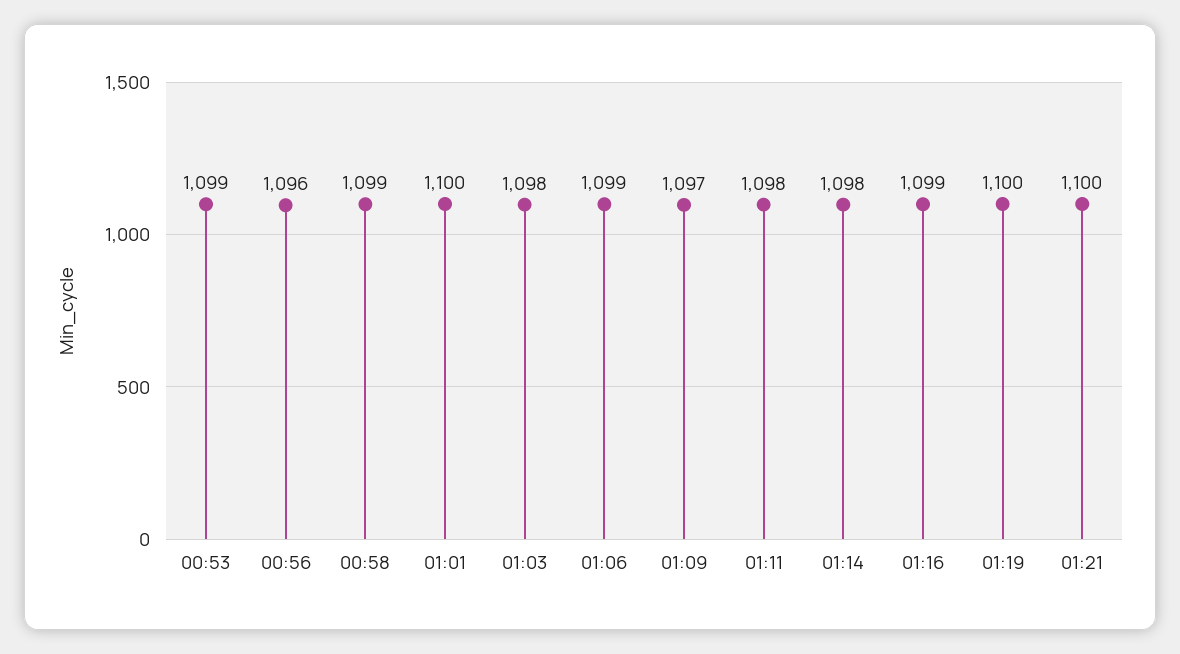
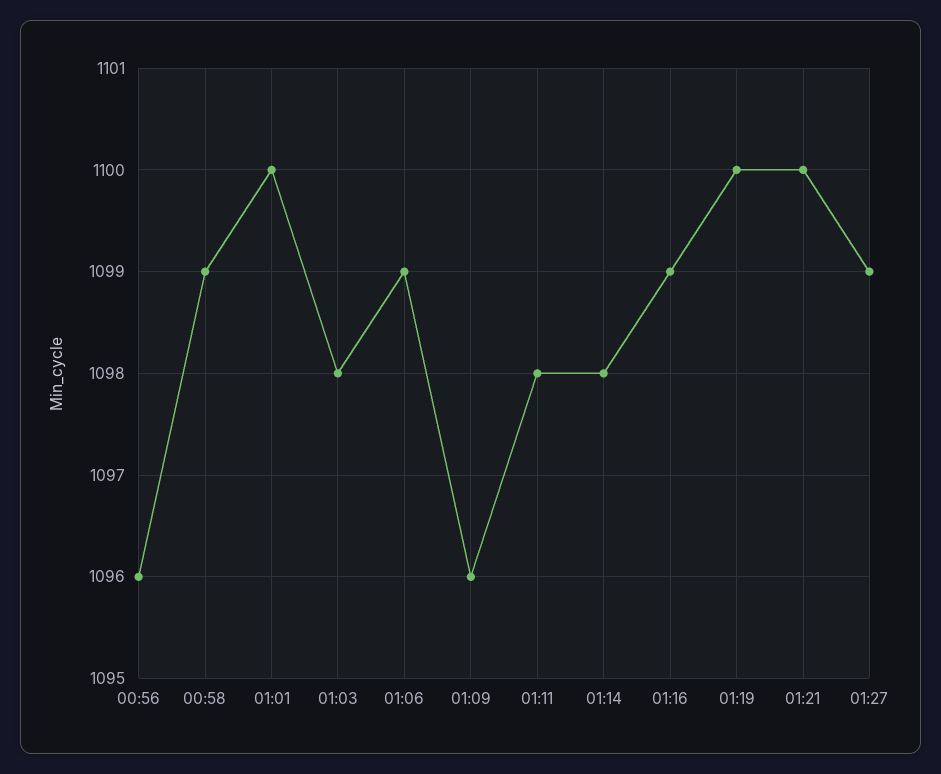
00:53: 1099 -> none
01:09: 1097 -> 1096
01:27: none -> 1099

